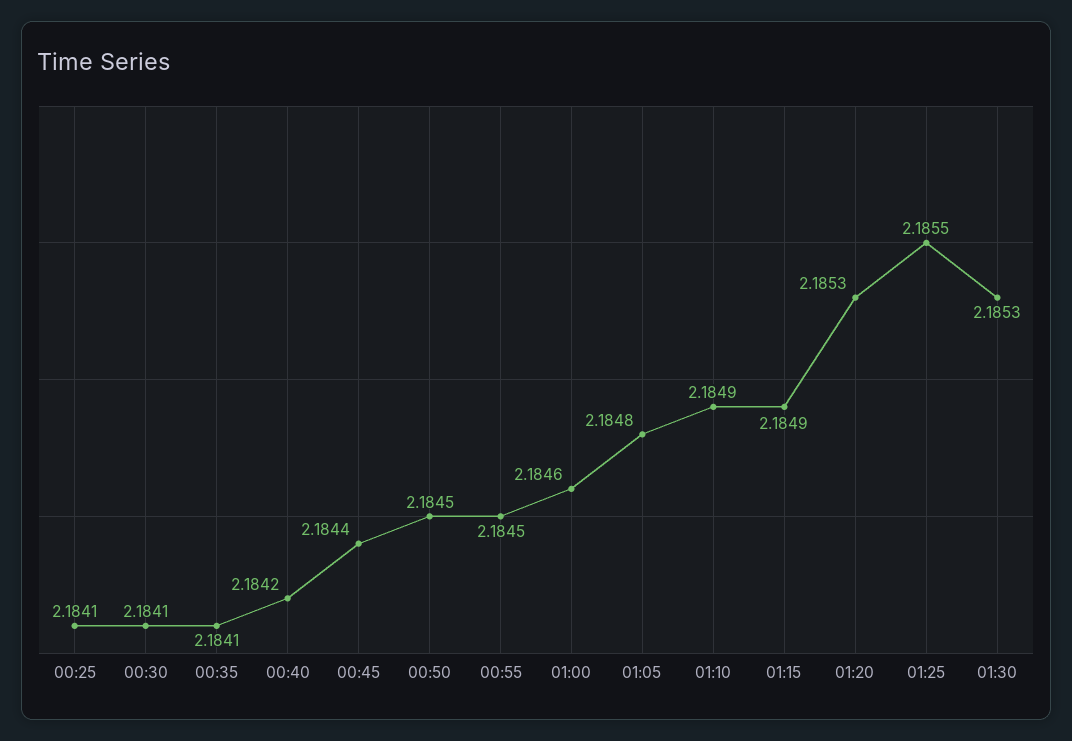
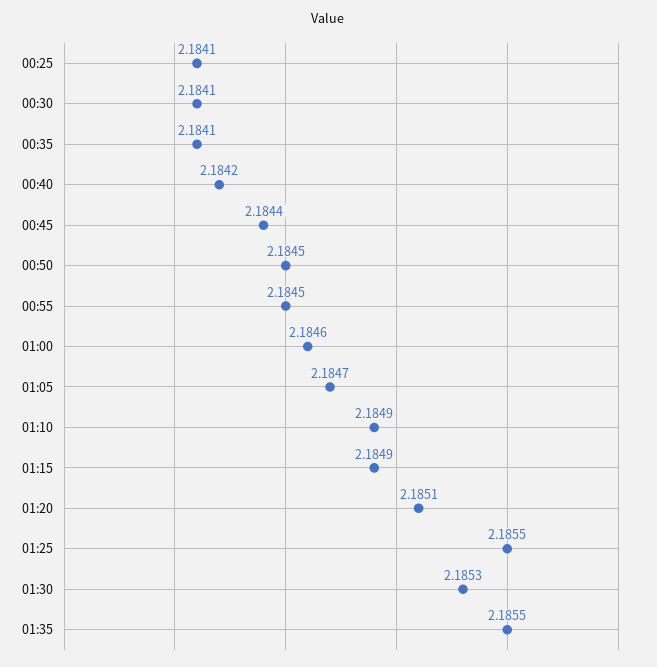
01:05: 2.1848 -> 2.1847
01:20: 2.1853 -> 2.1851
01:35: none -> 2.1855

